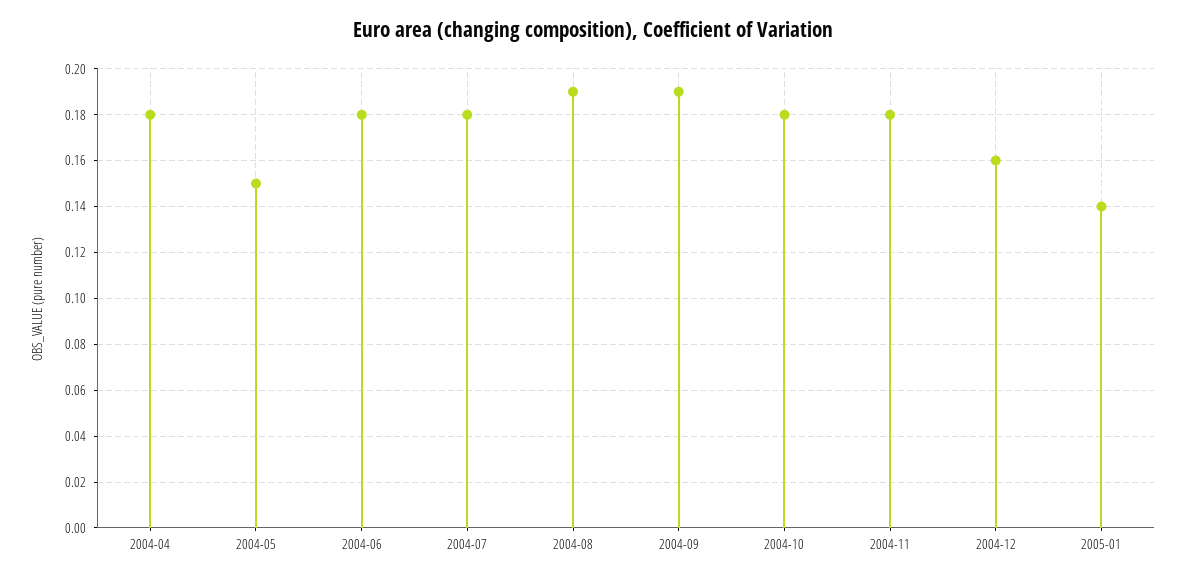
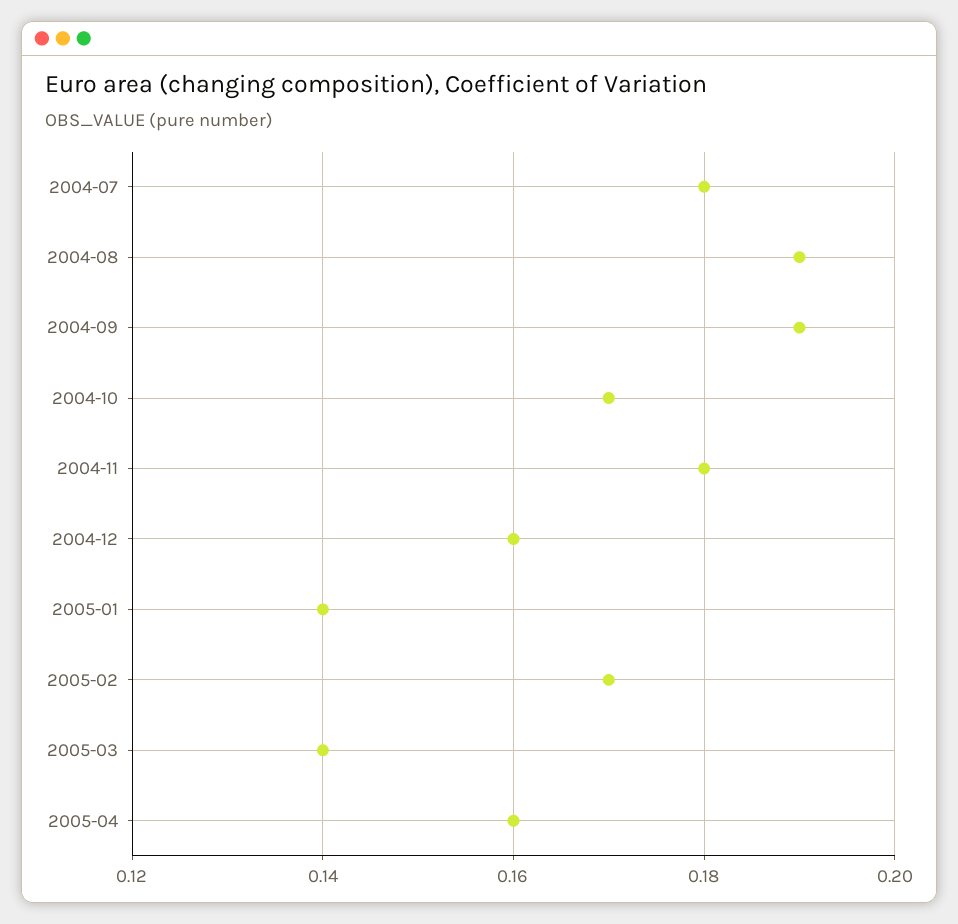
2004-04: 0.18 -> none
2004-05: 0.15 -> none
2004-06: 0.18 -> none
2004-10: 0.18 -> 0.17
2005-02: none -> 0.17
2005-03: none -> 0.14
2005-04: none -> 0.16

